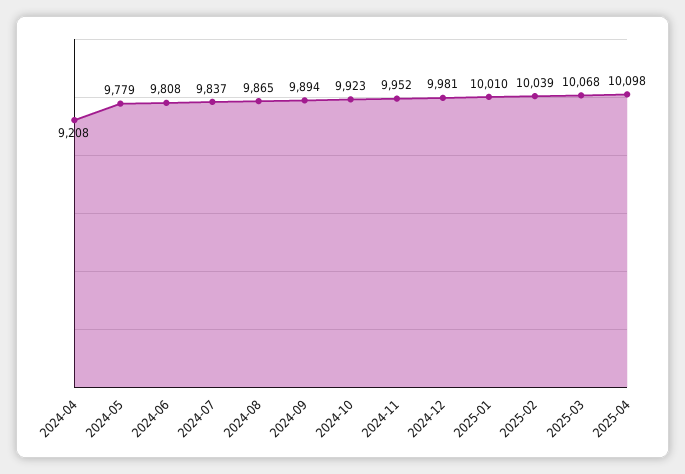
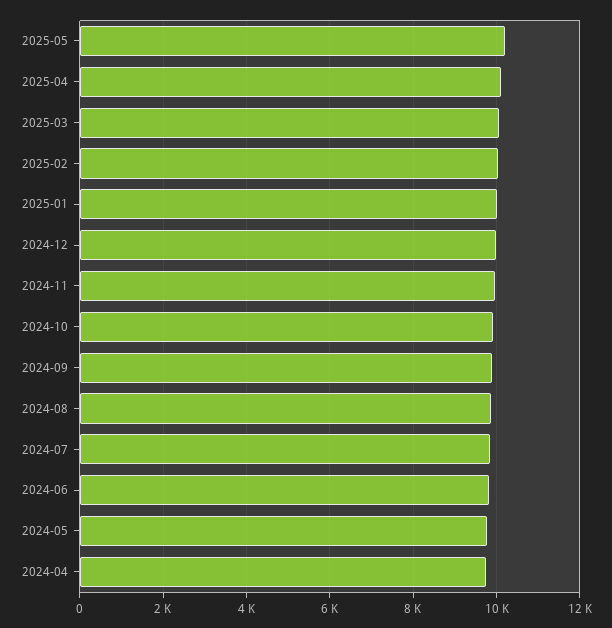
2024-04: 9208 -> 9800
2025-05: none -> 10200

